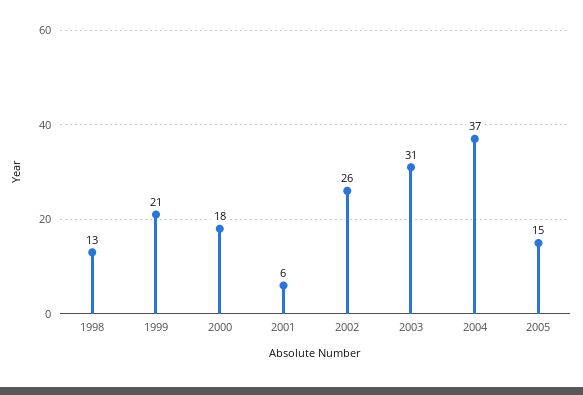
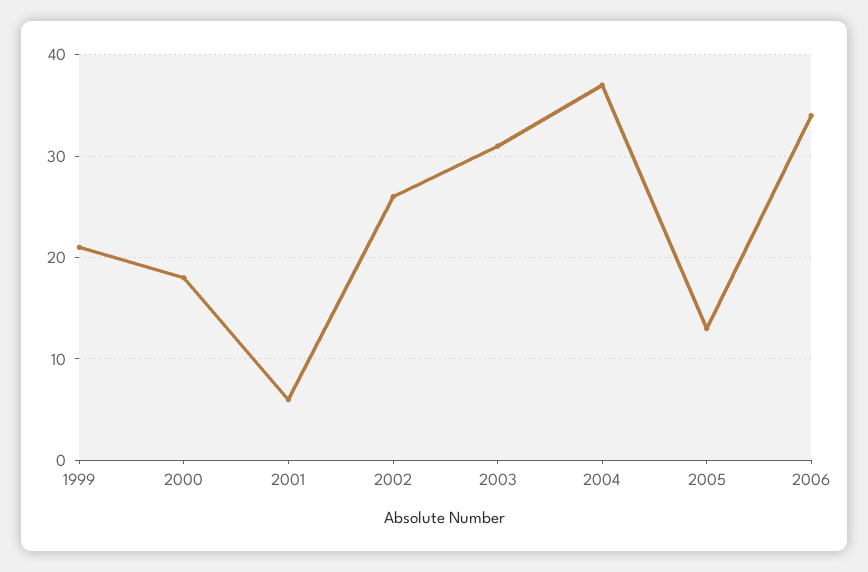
1998: 13 -> none
2005: 15 -> 13
2006: none -> 34

